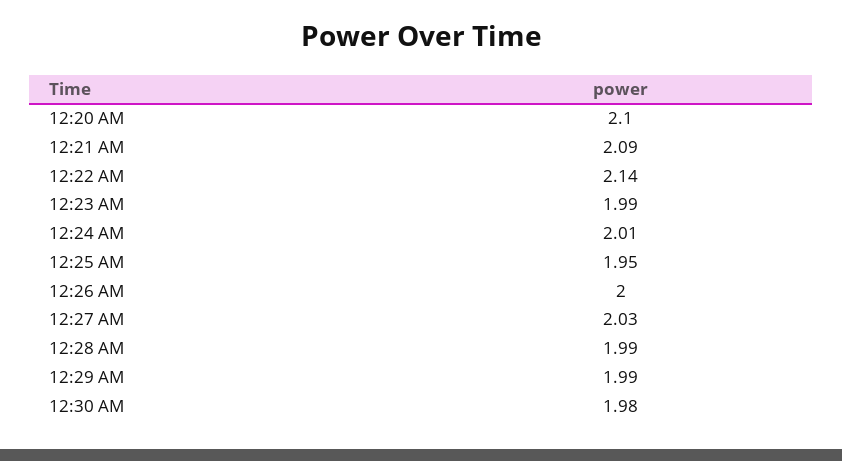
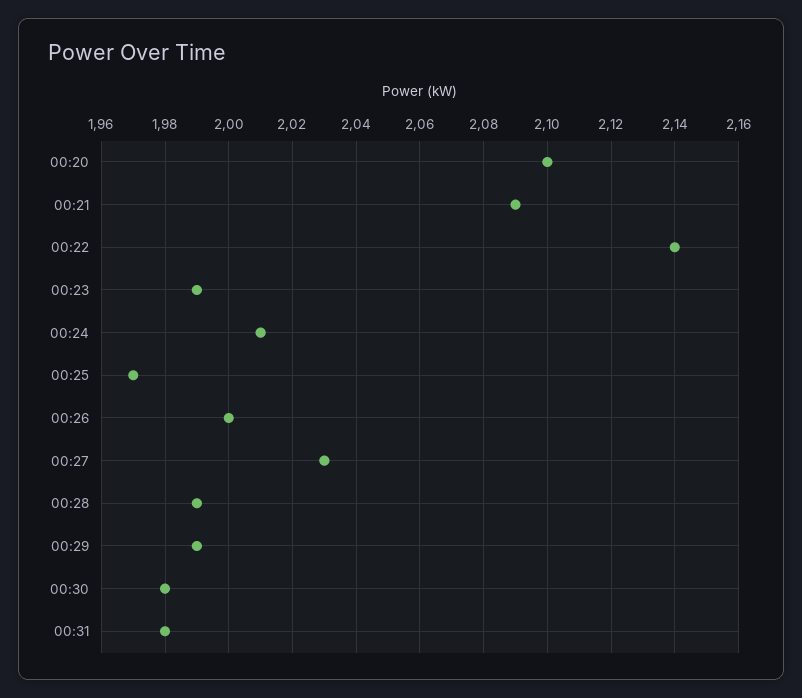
12:25 AM: 1.95 -> 1.97
00:31: none -> 1.98

